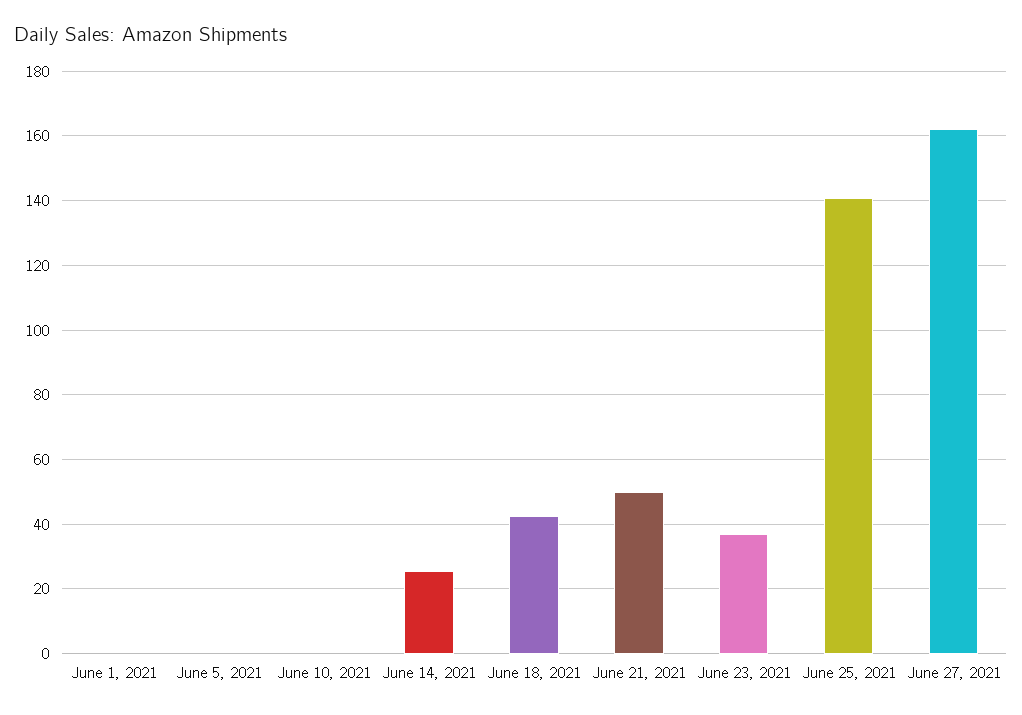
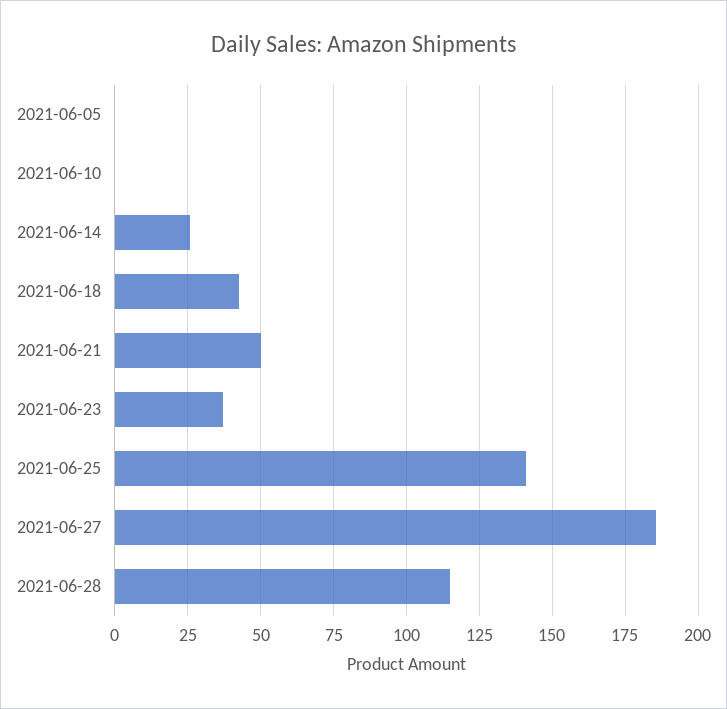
June 1, 2021: 0 -> none
June 27, 2021: 162 -> 185
2021-06-28: none -> 115

